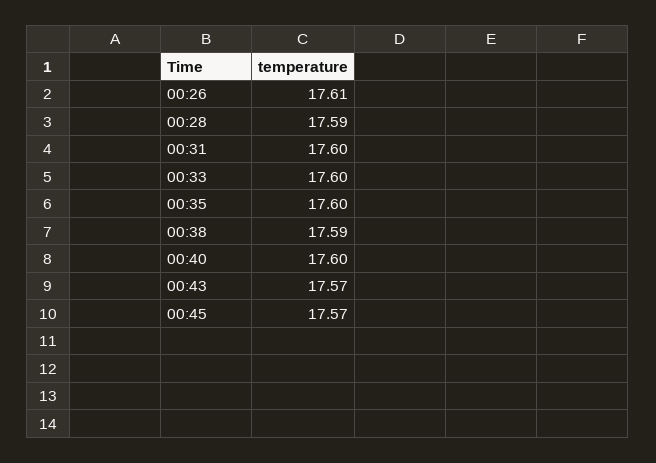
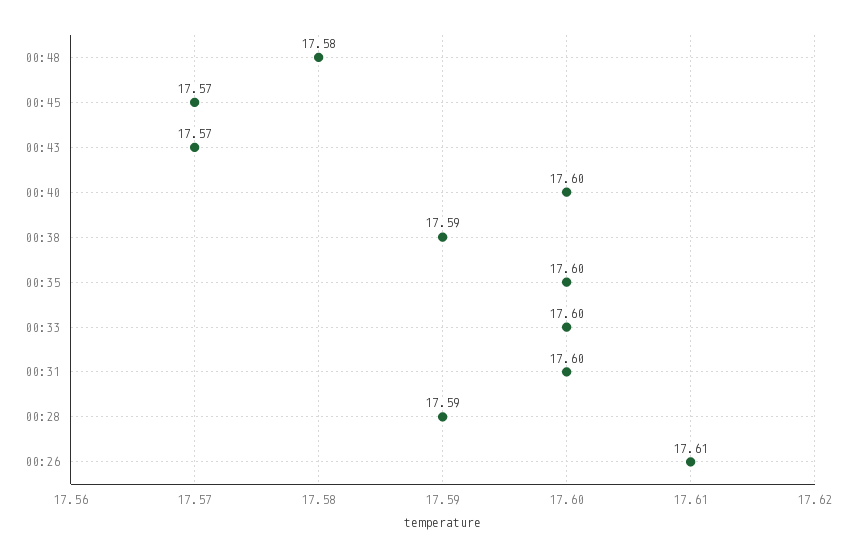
00:48: none -> 17.58

